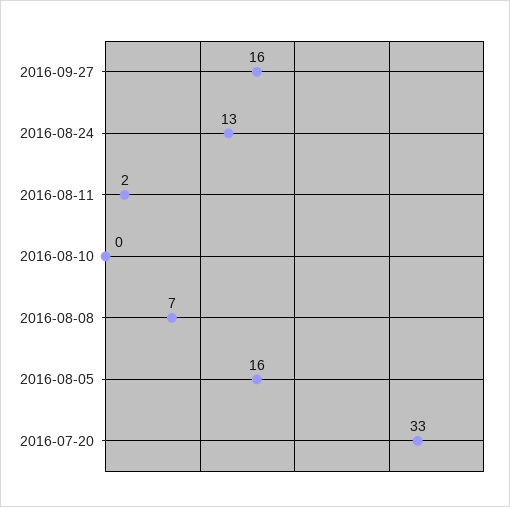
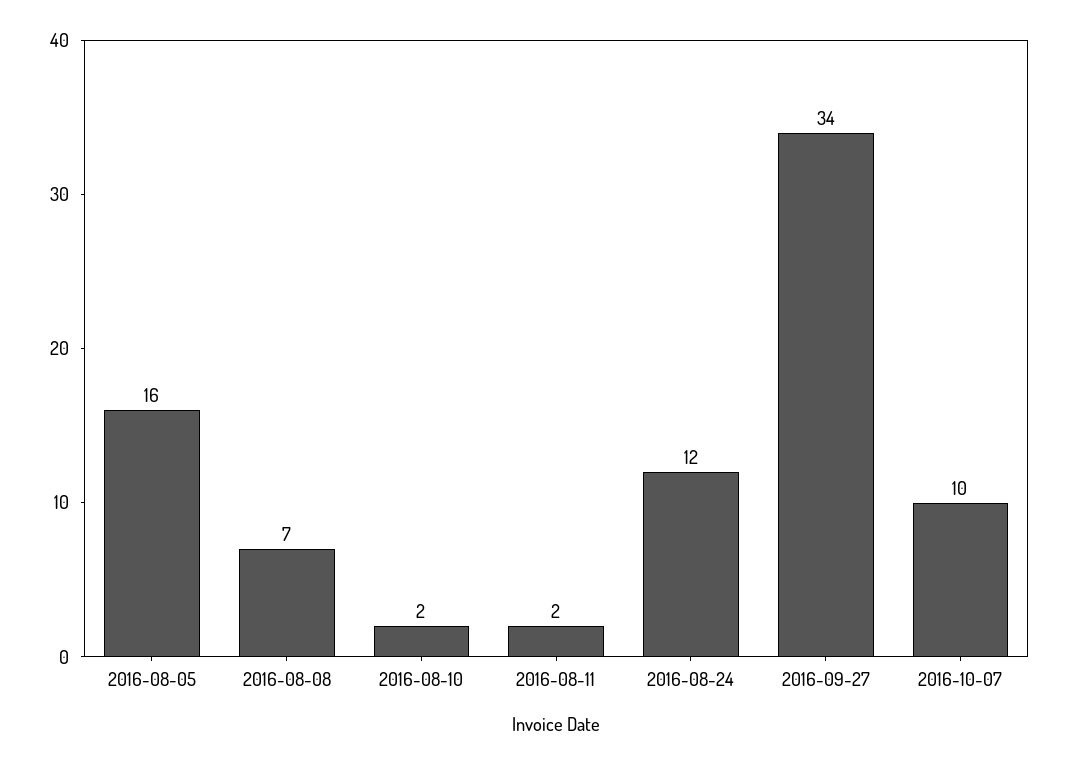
2016-09-27: 16 -> 34
2016-08-24: 13 -> 12
2016-08-10: 0 -> 2
2016-07-20: 33 -> none
2016-10-07: none -> 10

